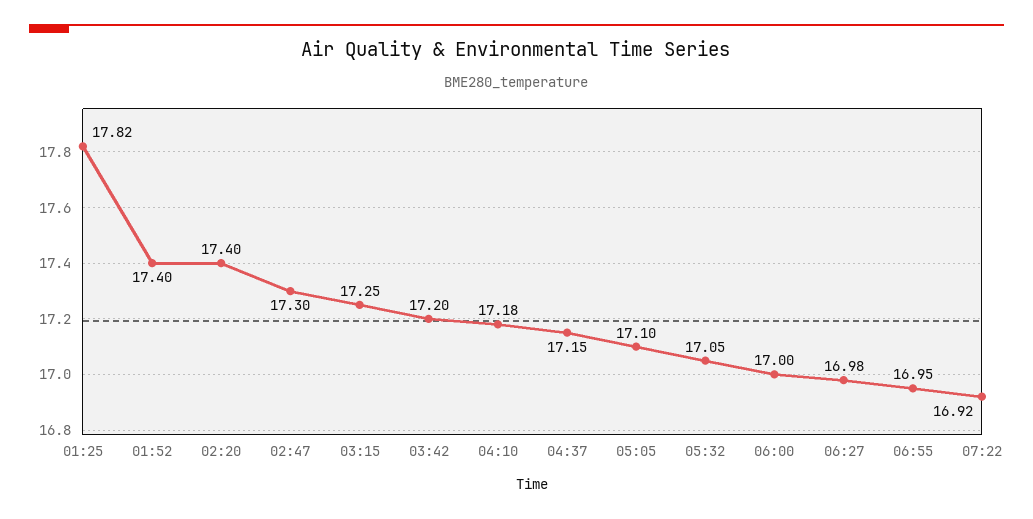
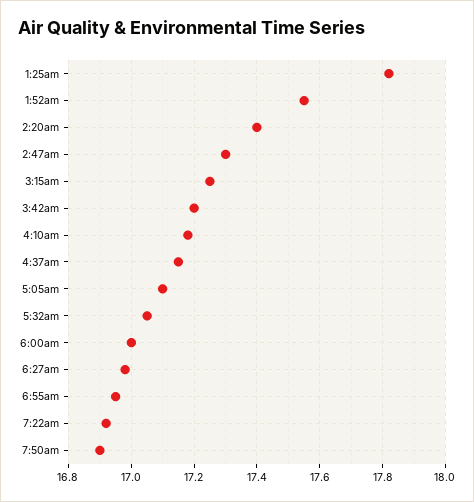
01:52: 17.4 -> 17.55
7:50am: none -> 16.9

